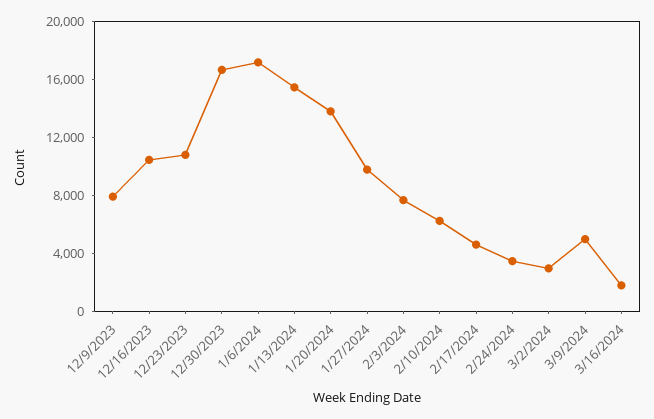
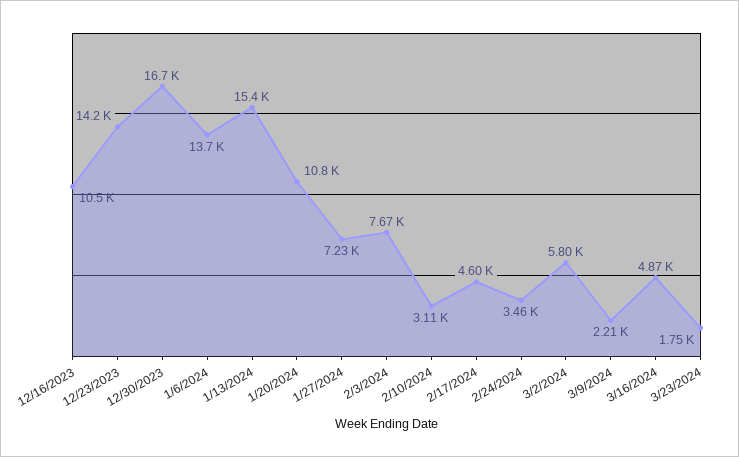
12/9/2023: 8000 -> none
12/23/2023: 11000 -> 14200
1/6/2024: 17000 -> 13700
1/20/2024: 14000 -> 10800
1/27/2024: 10000 -> 7230
2/10/2024: 6000 -> 3110
3/2/2024: 3000 -> 5800
3/9/2024: 5000 -> 2210
3/16/2024: 2000 -> 4870
3/23/2024: none -> 1750

